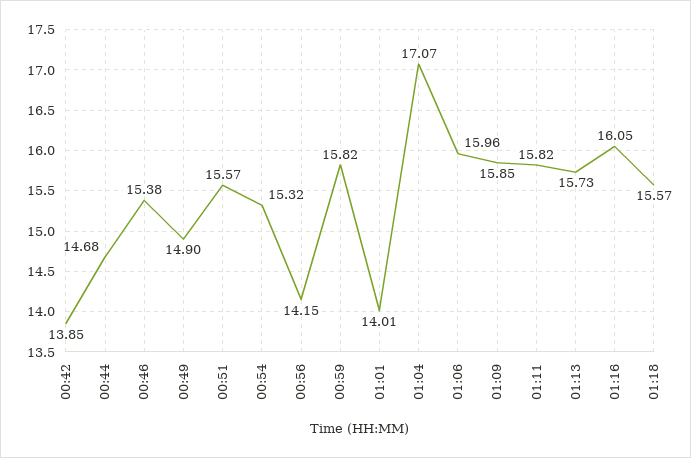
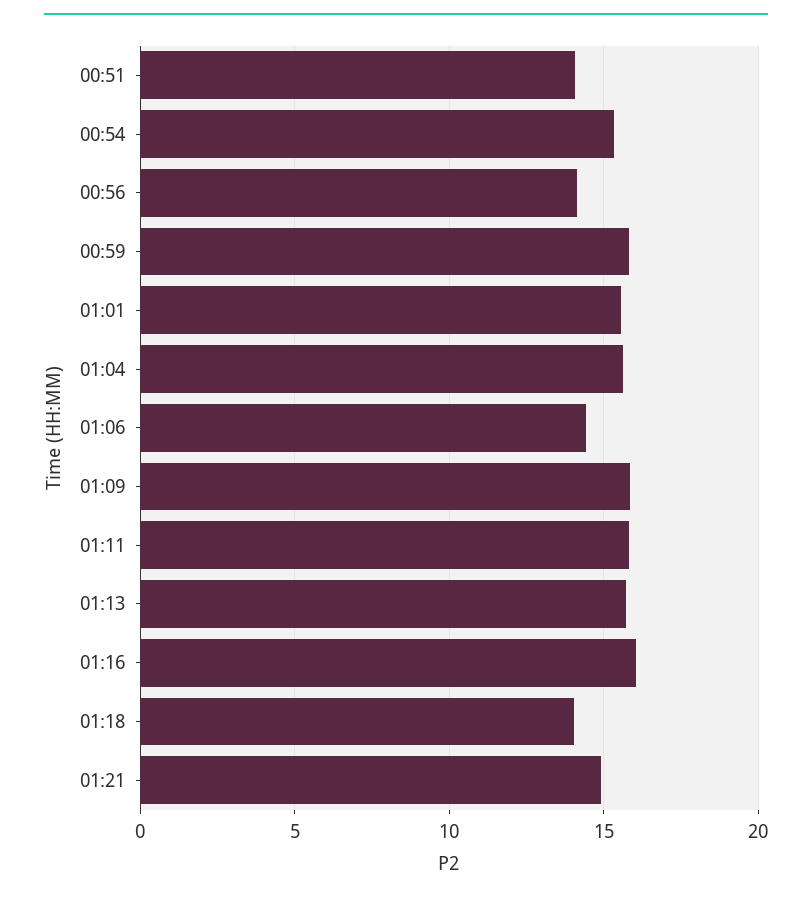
00:42: 13.85 -> none
00:44: 14.68 -> none
00:46: 15.38 -> none
00:49: 14.9 -> none
00:51: 15.57 -> 14
01:01: 14.01 -> 15.5
01:04: 17.07 -> 15.5
01:06: 15.96 -> 14.5
01:18: 15.57 -> 14
01:21: none -> 15

